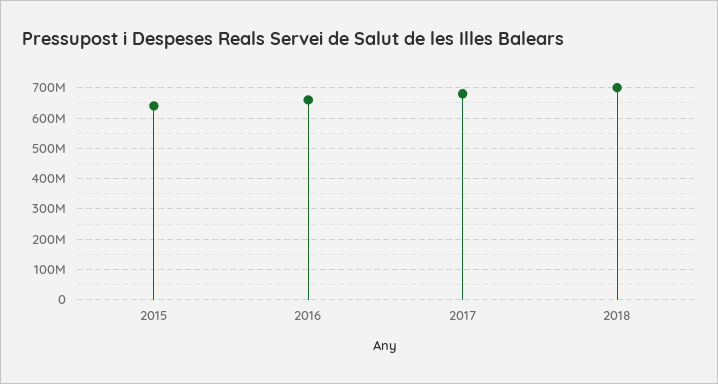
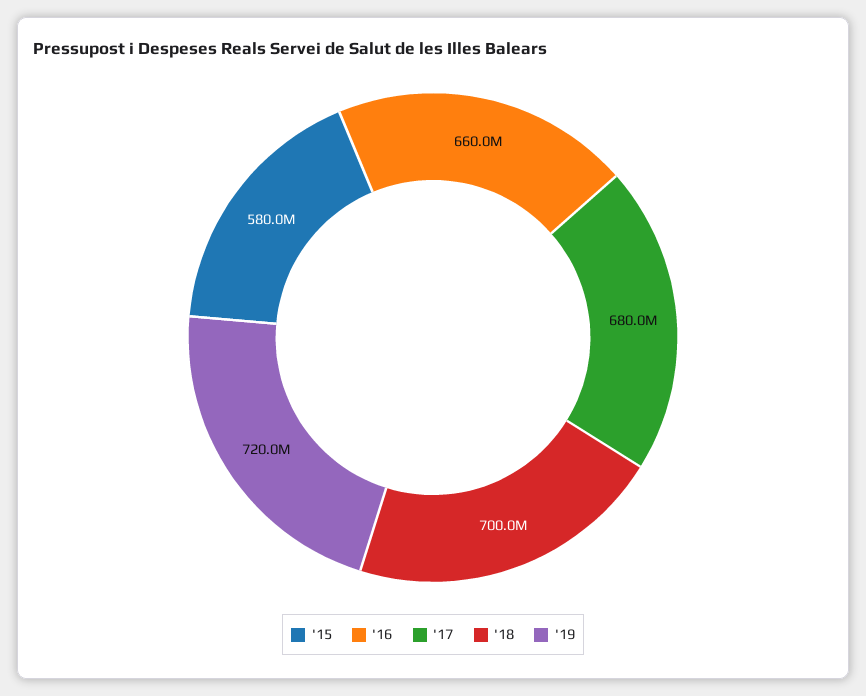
2015: 640000000 -> 580000000
'19: none -> 720000000

